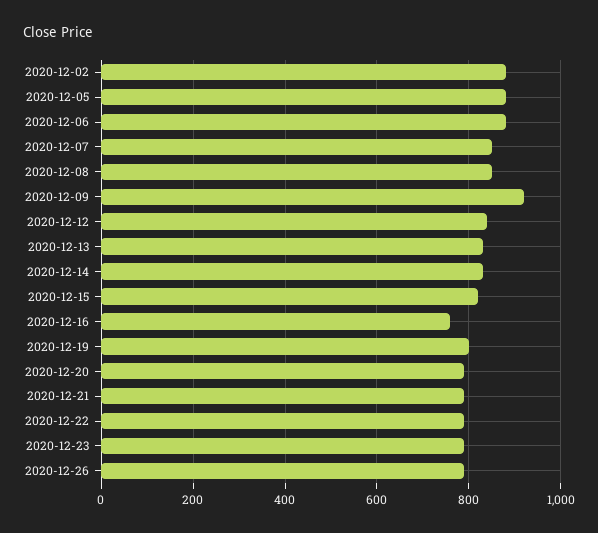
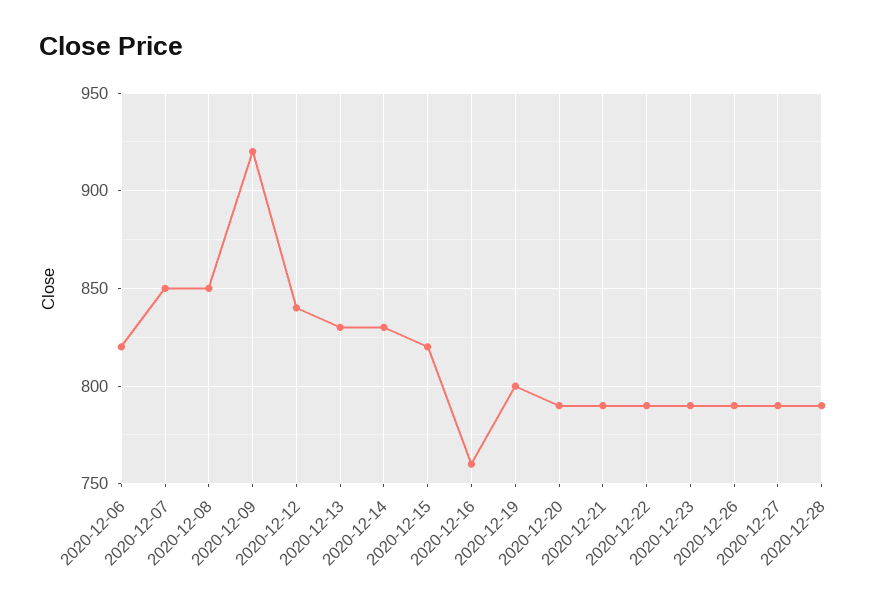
2020-12-02: 880 -> none
2020-12-05: 880 -> none
2020-12-06: 880 -> 820
2020-12-27: none -> 790
2020-12-28: none -> 790

